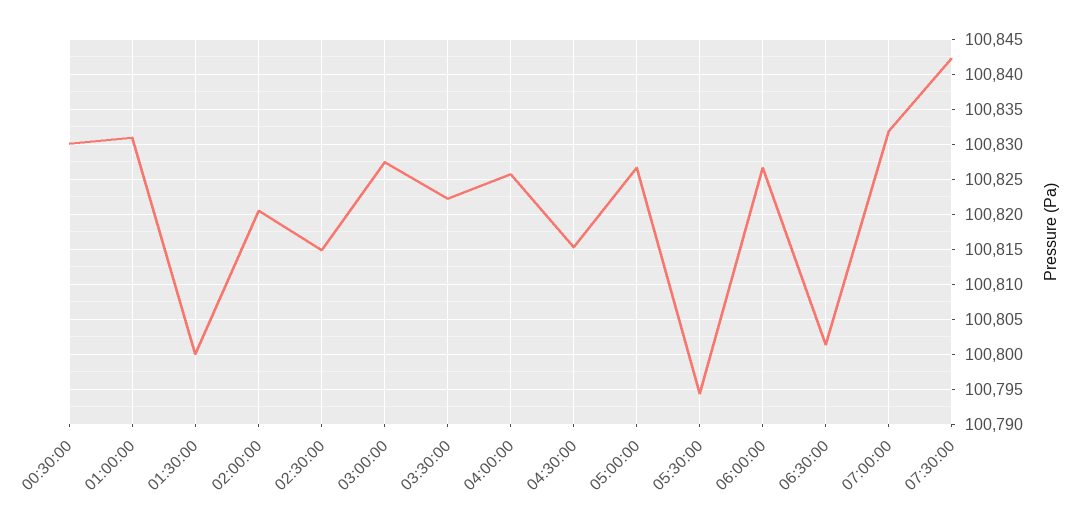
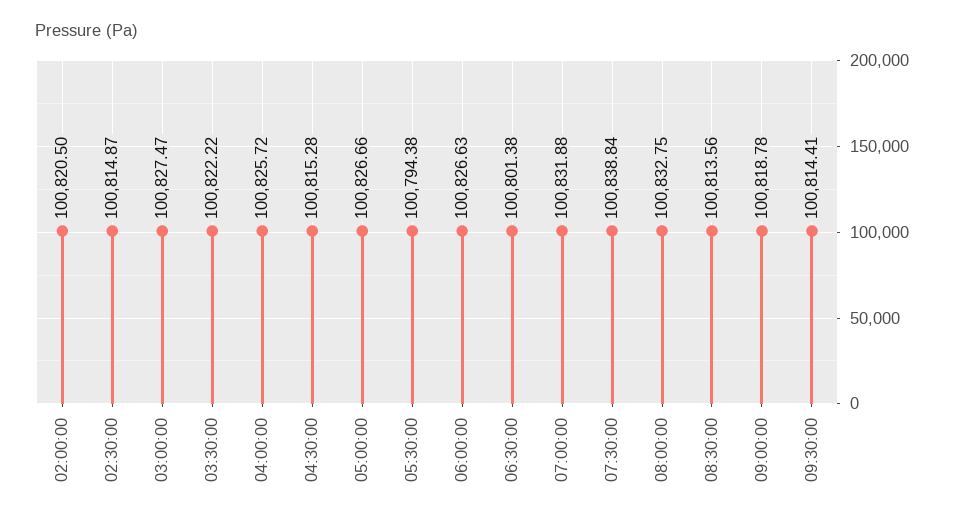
00:30:00: 100830 -> none
01:00:00: 100831 -> none
01:30:00: 100800 -> none
07:30:00: 100842 -> 100838.84
08:00:00: none -> 100832.75
08:30:00: none -> 100813.56
09:00:00: none -> 100818.78
09:30:00: none -> 100814.41

